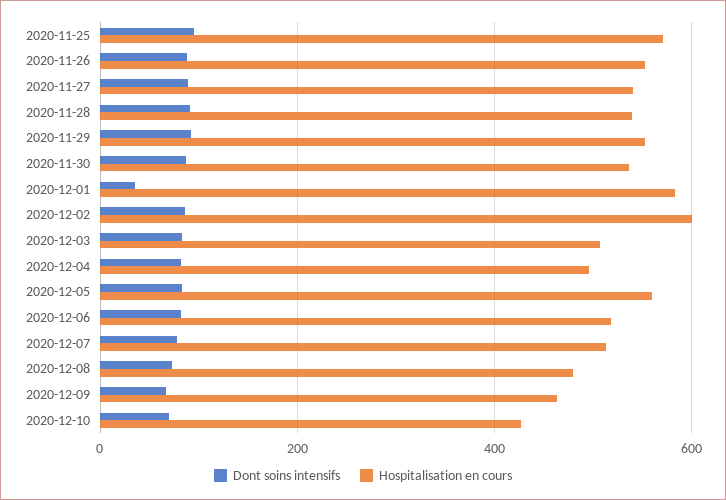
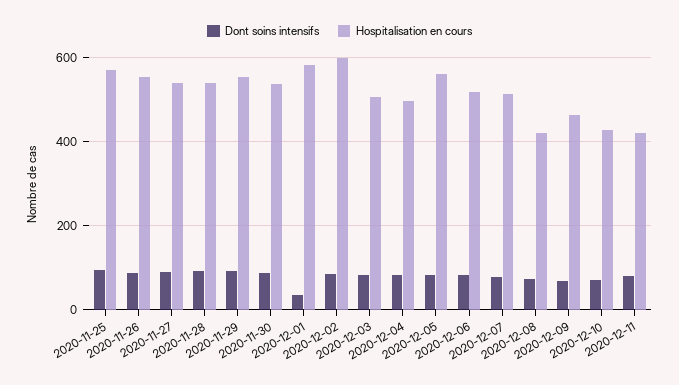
Hospitalisation en cours, 2020-12-08: 480 -> 420
Dont soins intensifs, 2020-12-11: none -> 80
Hospitalisation en cours, 2020-12-11: none -> 420

